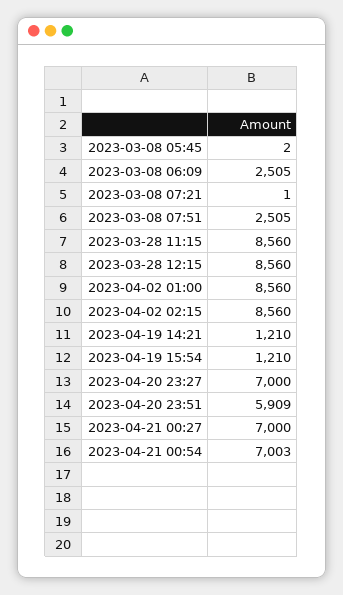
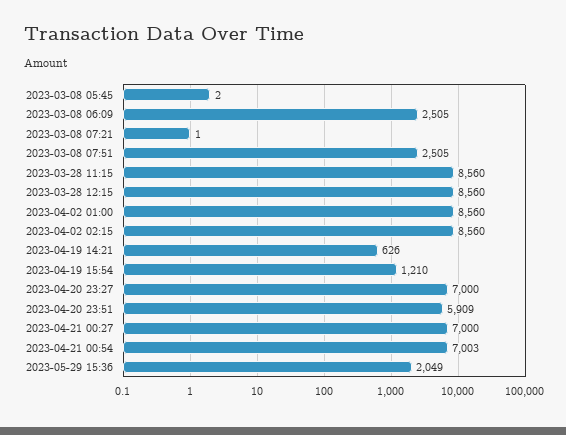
2023-04-19 14:21: 1210 -> 626
2023-05-29 15:36: none -> 2049

